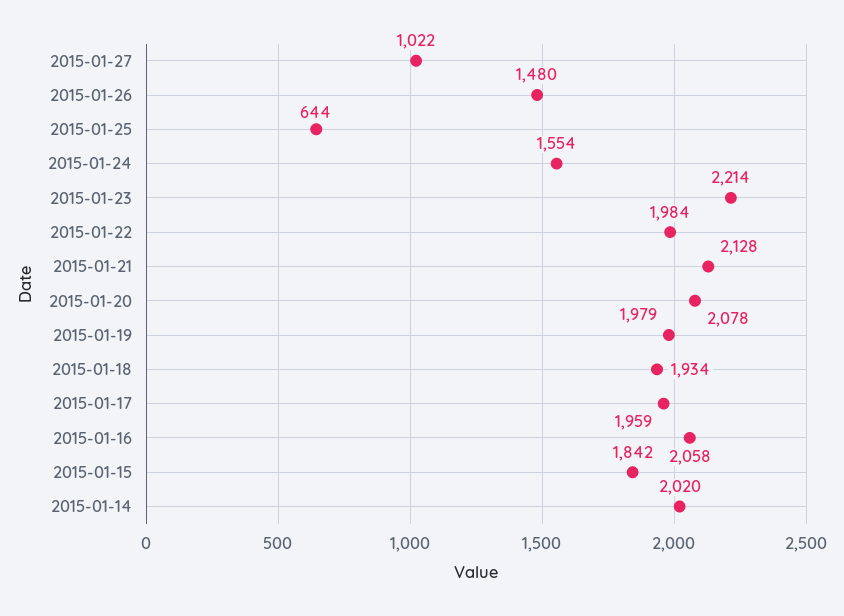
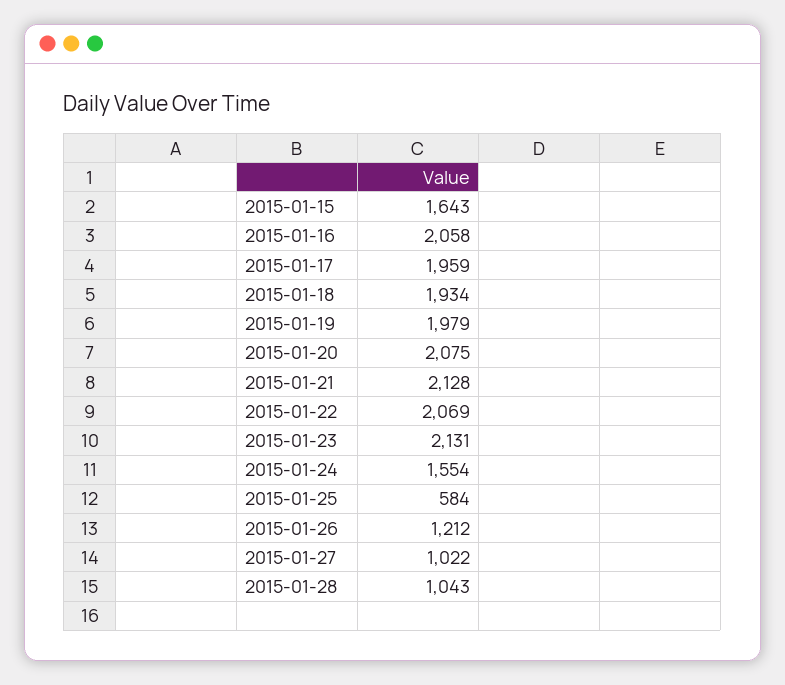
2015-01-26: 1480 -> 1212
2015-01-25: 644 -> 584
2015-01-23: 2214 -> 2131
2015-01-22: 1984 -> 2069
2015-01-20: 2078 -> 2075
2015-01-15: 1842 -> 1643
2015-01-14: 2020 -> none
2015-01-28: none -> 1043

